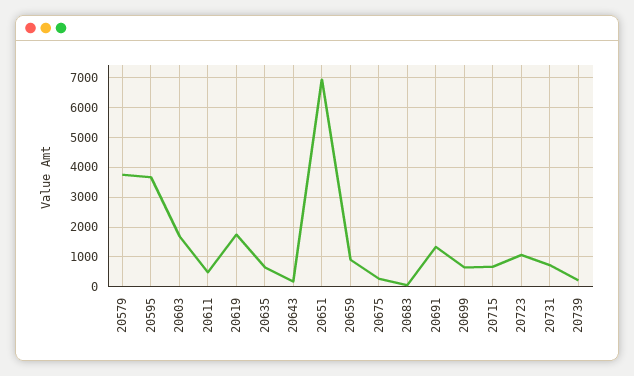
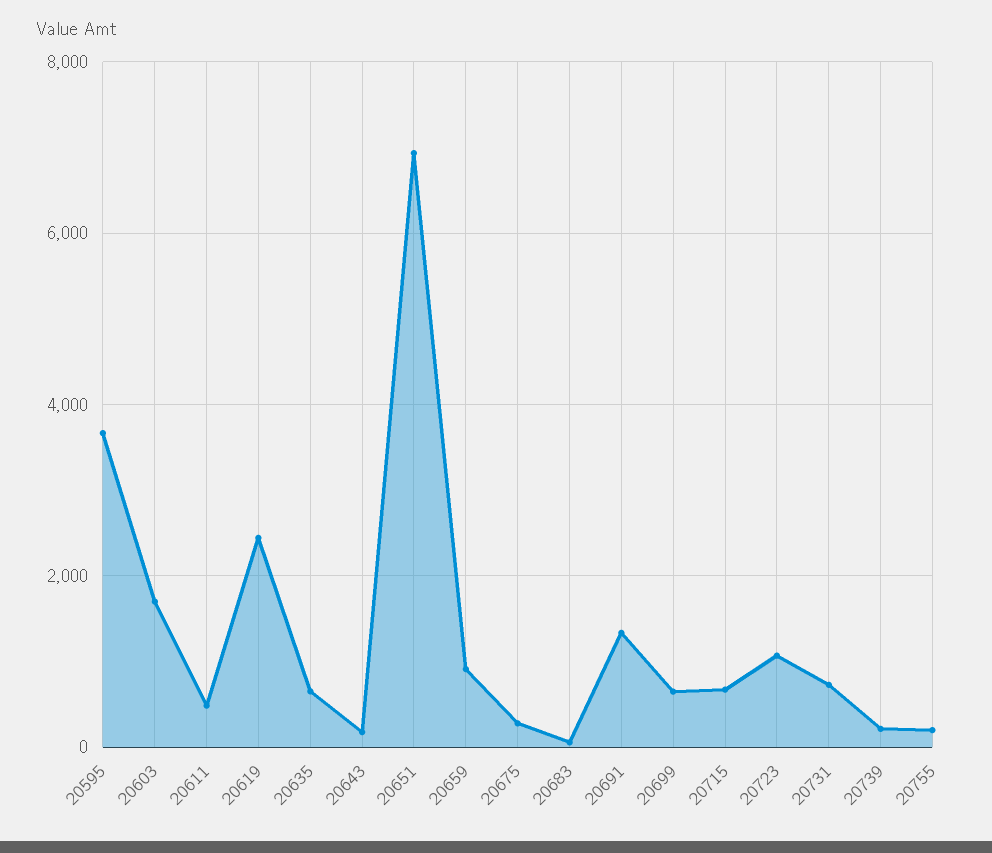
20579: 3750 -> none
20619: 1750 -> 2400
20755: none -> 200

